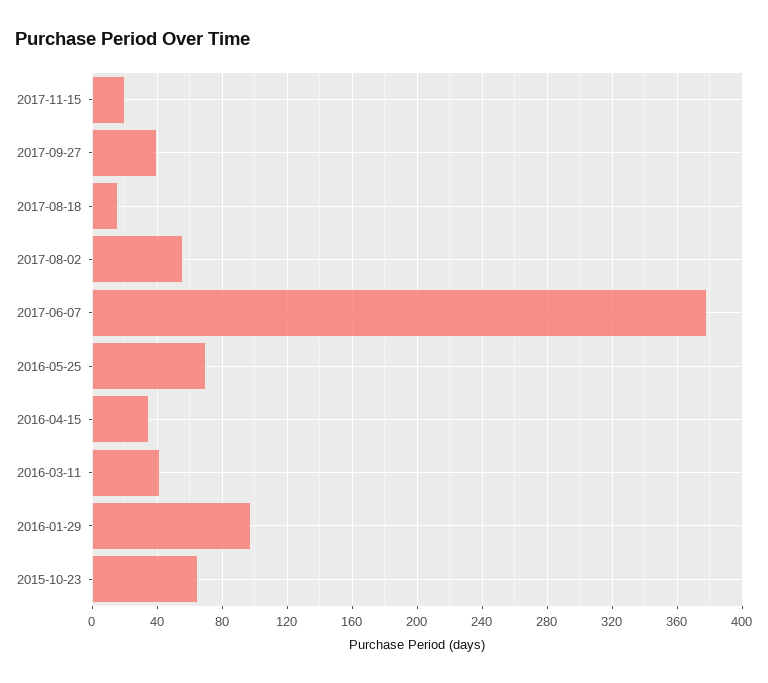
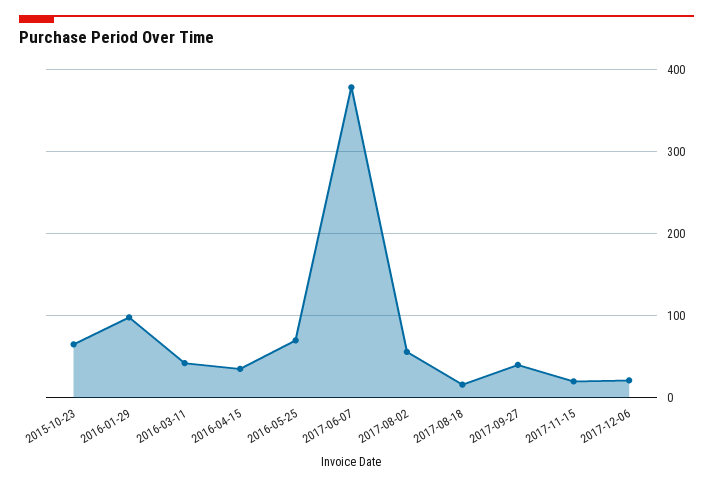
2017-12-06: none -> 20

